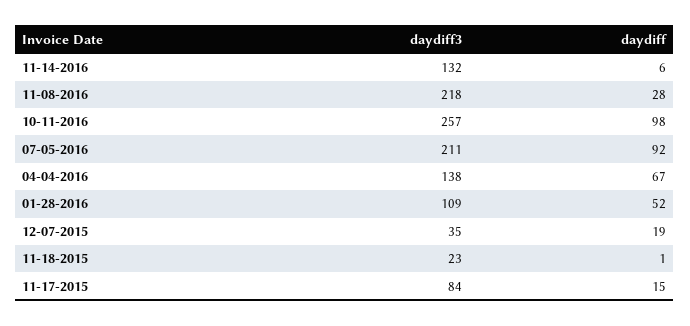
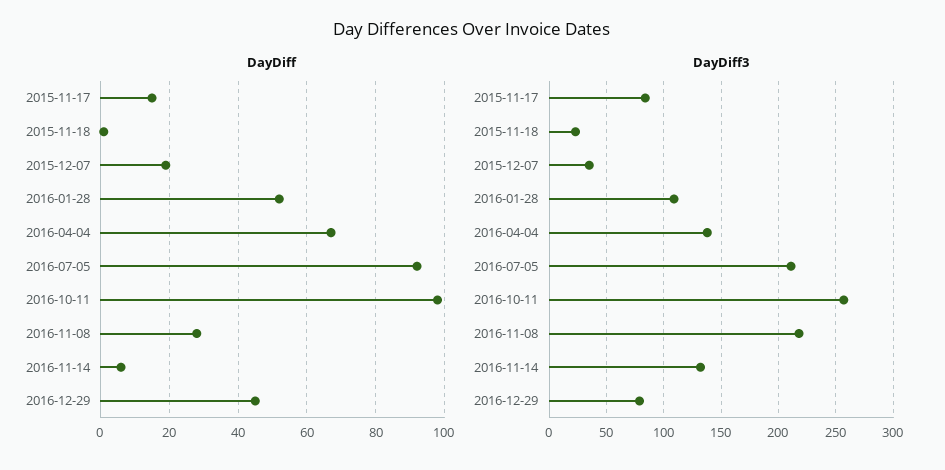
daydiff, 2016-12-29: none -> 45
daydiff3, 2016-12-29: none -> 80

